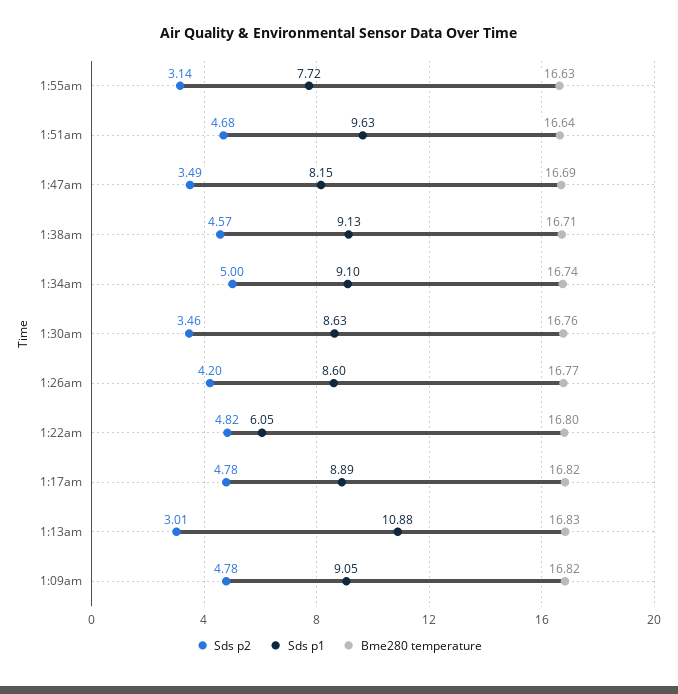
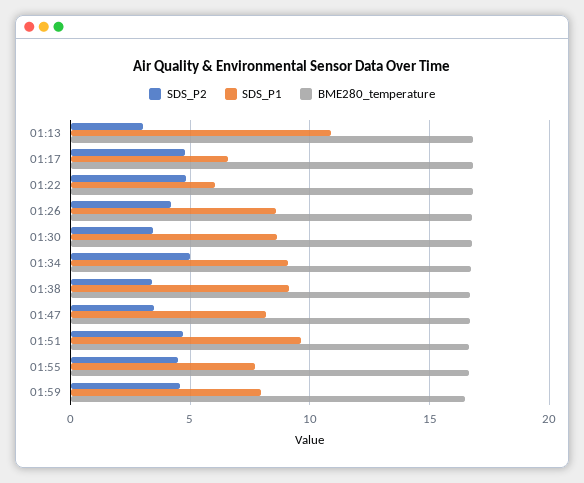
Sds p2, 1:55am: 3.14 -> 4.5
Sds p2, 1:38am: 4.57 -> 3.5
Sds p1, 1:17am: 8.89 -> 6.5
Sds p2, 1:09am: 4.78 -> none
Sds p1, 1:09am: 9.05 -> none
Bme280 temperature, 1:09am: 16.82 -> none
Sds p2, 01:59: none -> 4.5
Sds p1, 01:59: none -> 8
Bme280 temperature, 01:59: none -> 16.5

